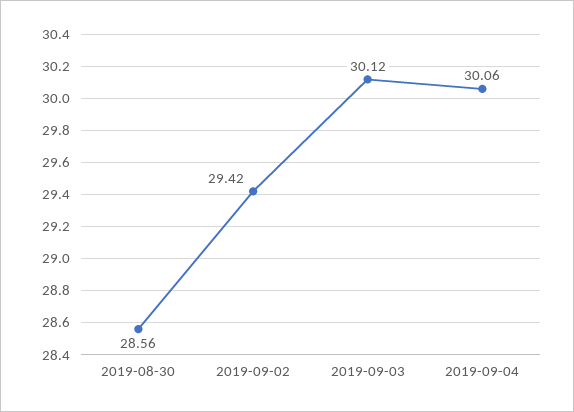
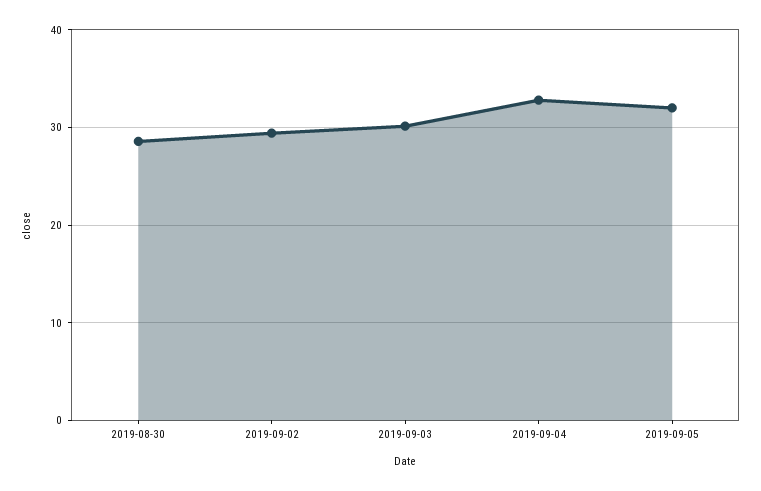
2019-09-04: 30.06 -> 33
2019-09-05: none -> 32

